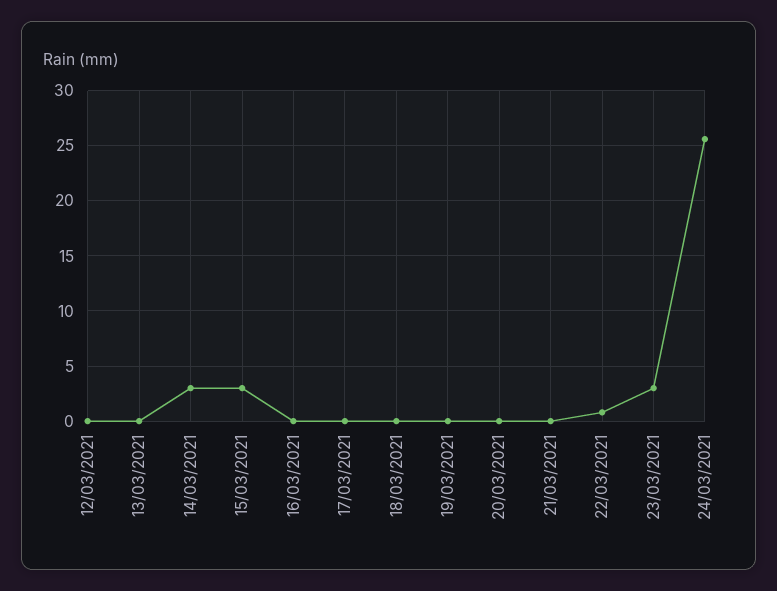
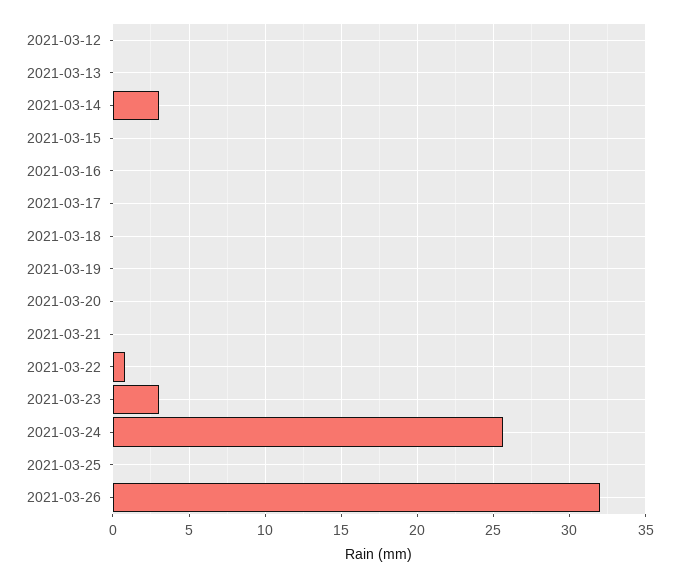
15/03/2021: 3 -> 0
2021-03-25: none -> 0
2021-03-26: none -> 32

